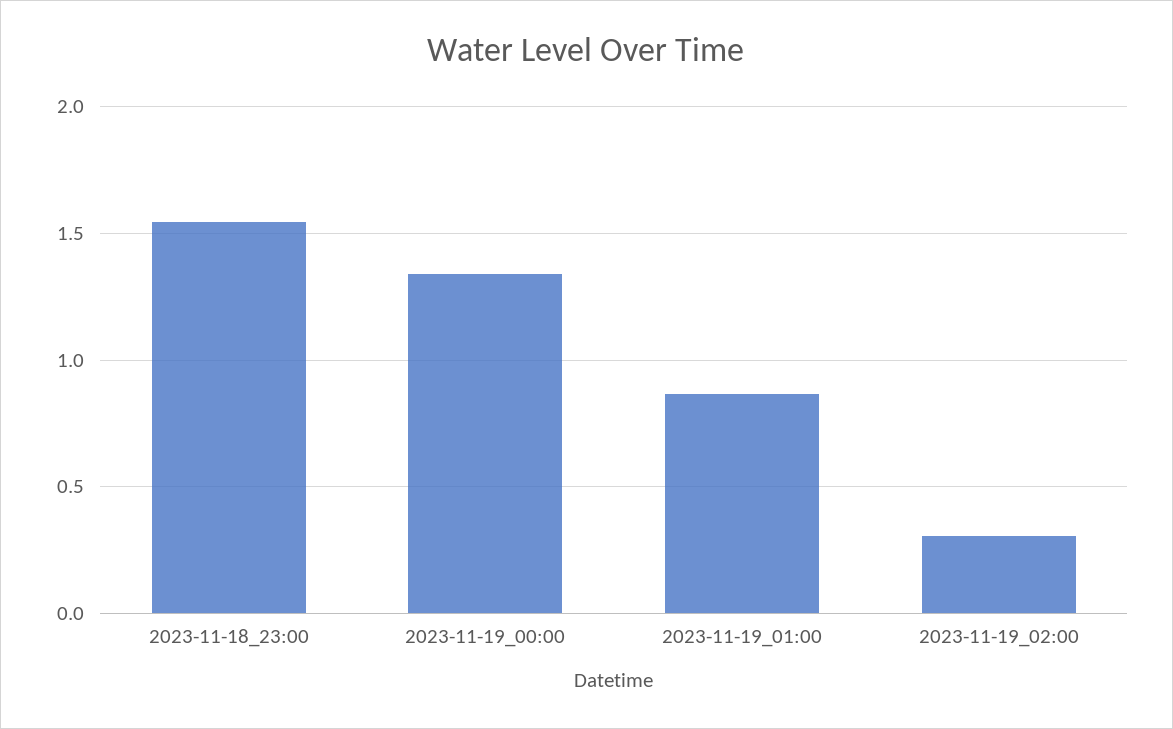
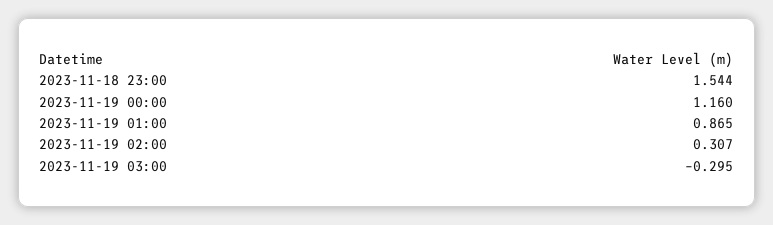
2023-11-19_00:00: 1.35 -> 1.16
2023-11-19 03:00: none -> -0.295

